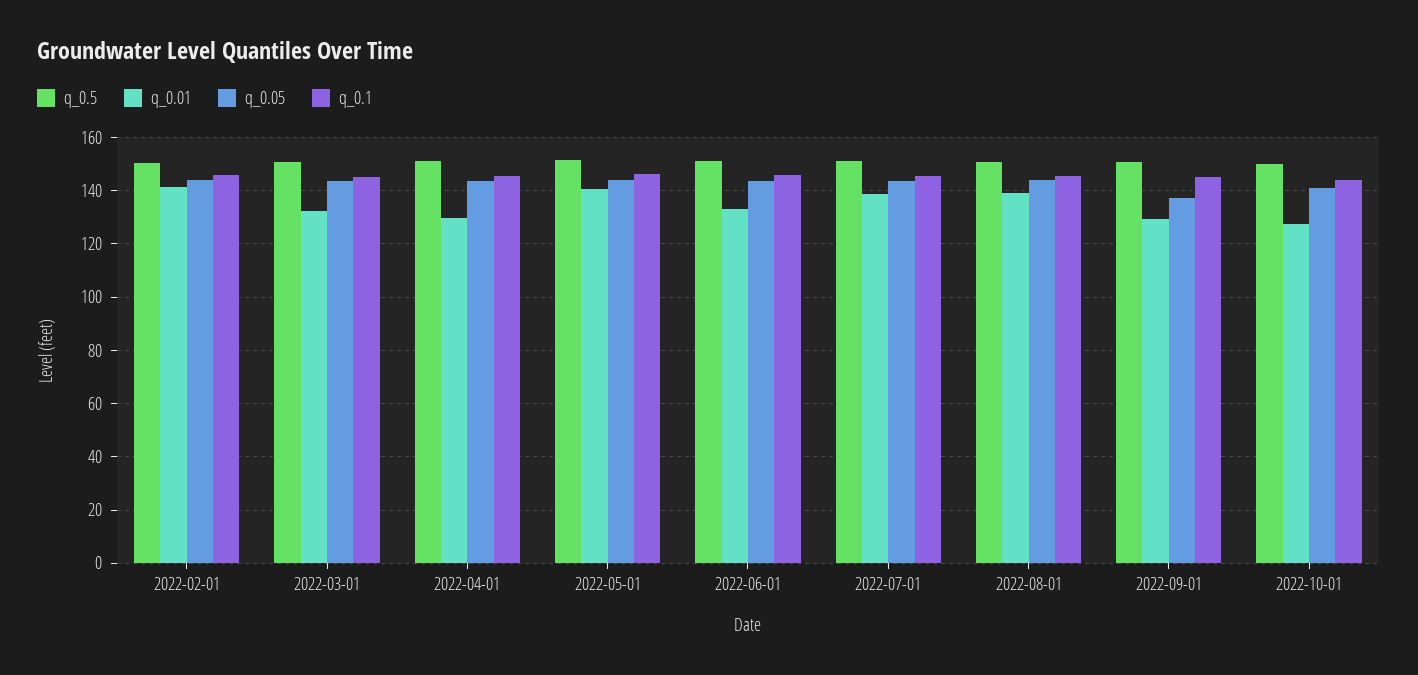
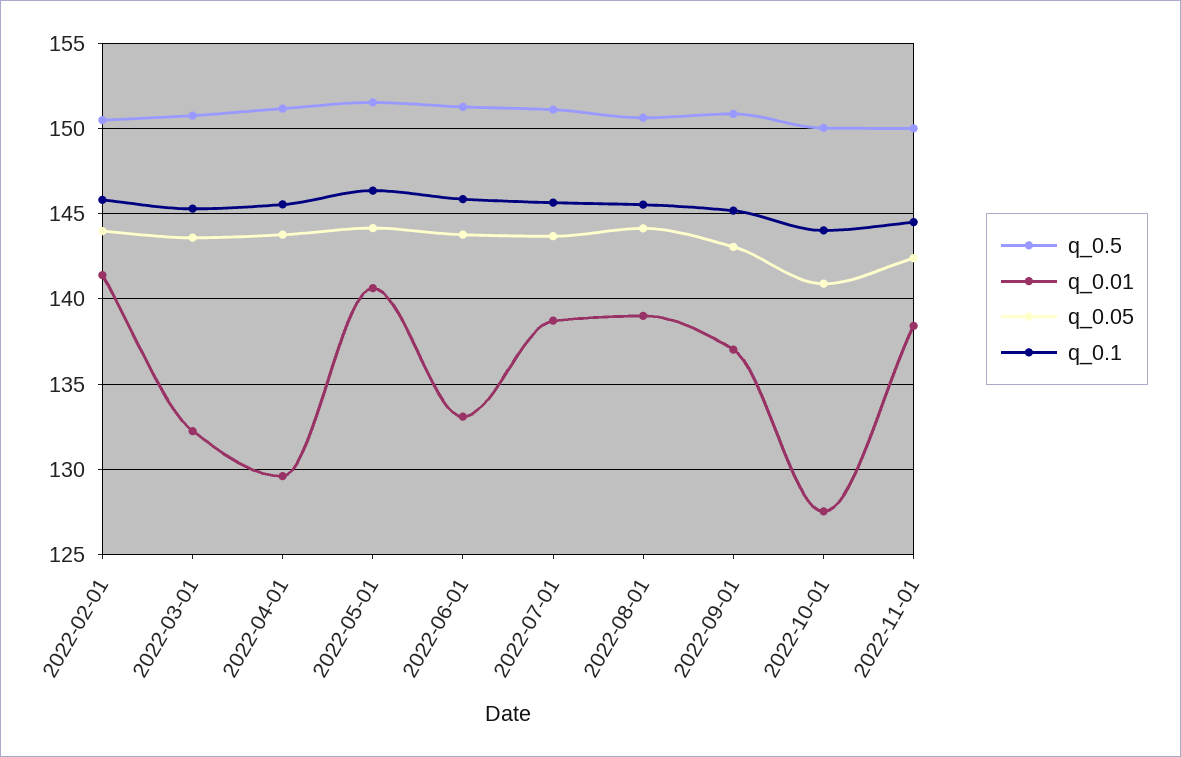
q_0.01, 2022-09-01: 130 -> 137
q_0.05, 2022-09-01: 137.5 -> 143
q_0.5, 2022-11-01: none -> 150
q_0.01, 2022-11-01: none -> 138.5
q_0.05, 2022-11-01: none -> 142.5
q_0.1, 2022-11-01: none -> 144.5

